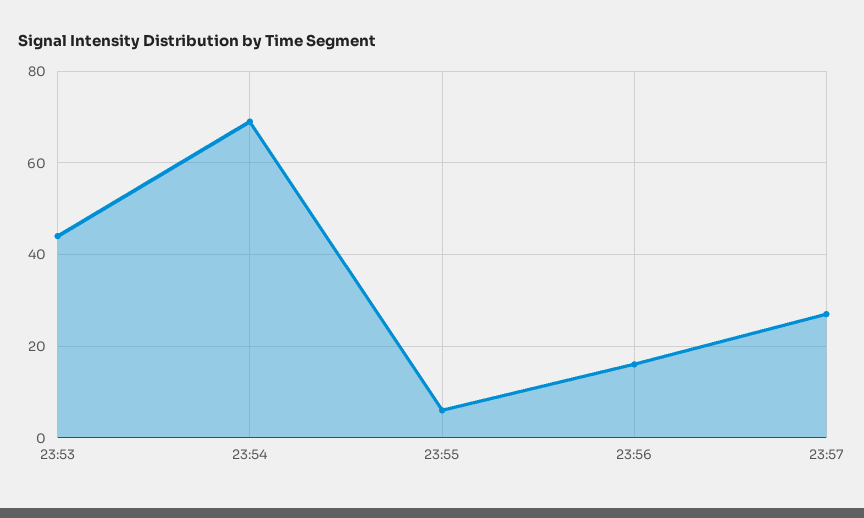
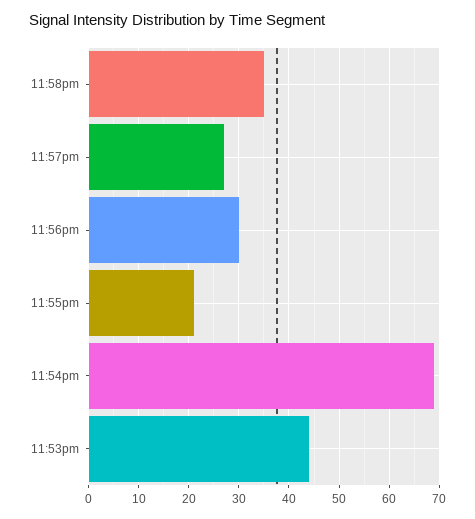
23:55: 5 -> 20
23:56: 15 -> 30
11:58pm: none -> 35

